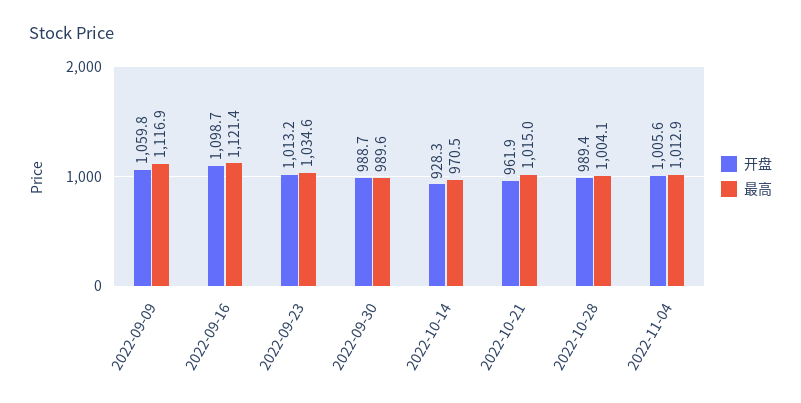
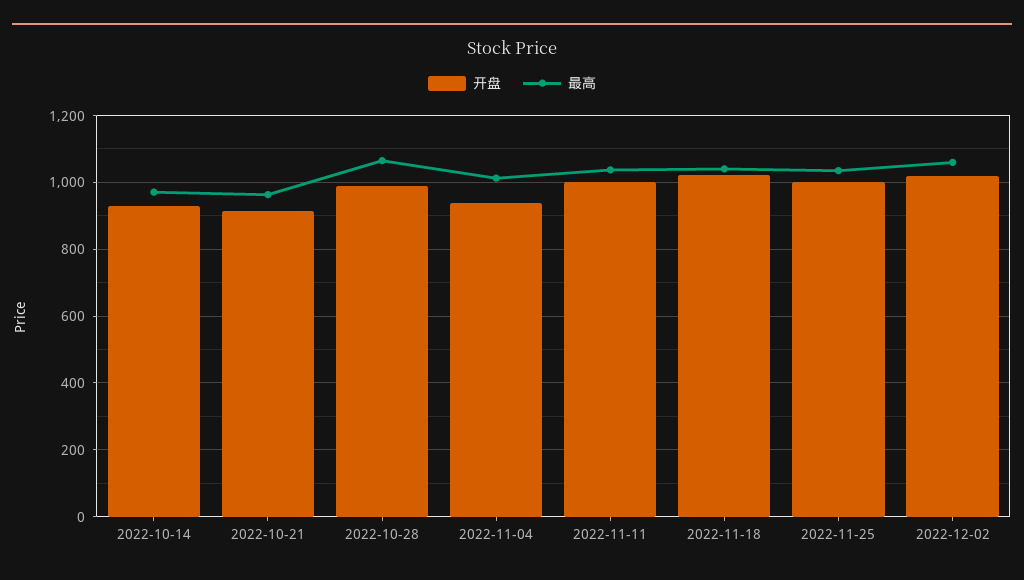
开盘, 2022-09-09: 1059.8 -> none
最高, 2022-09-09: 1116.9 -> none
开盘, 2022-09-16: 1098.7 -> none
最高, 2022-09-16: 1121.4 -> none
开盘, 2022-09-23: 1013.2 -> none
最高, 2022-09-23: 1034.6 -> none
开盘, 2022-09-30: 988.7 -> none
最高, 2022-09-30: 989.6 -> none
开盘, 2022-10-21: 961.9 -> 920
最高, 2022-10-21: 1015 -> 960
最高, 2022-10-28: 1004.1 -> 1060
开盘, 2022-11-04: 1005.6 -> 940
开盘, 2022-11-11: none -> 1000
最高, 2022-11-11: none -> 1040
开盘, 2022-11-18: none -> 1020
最高, 2022-11-18: none -> 1040
开盘, 2022-11-25: none -> 1000
最高, 2022-11-25: none -> 1040
开盘, 2022-12-02: none -> 1020
最高, 2022-12-02: none -> 1060

